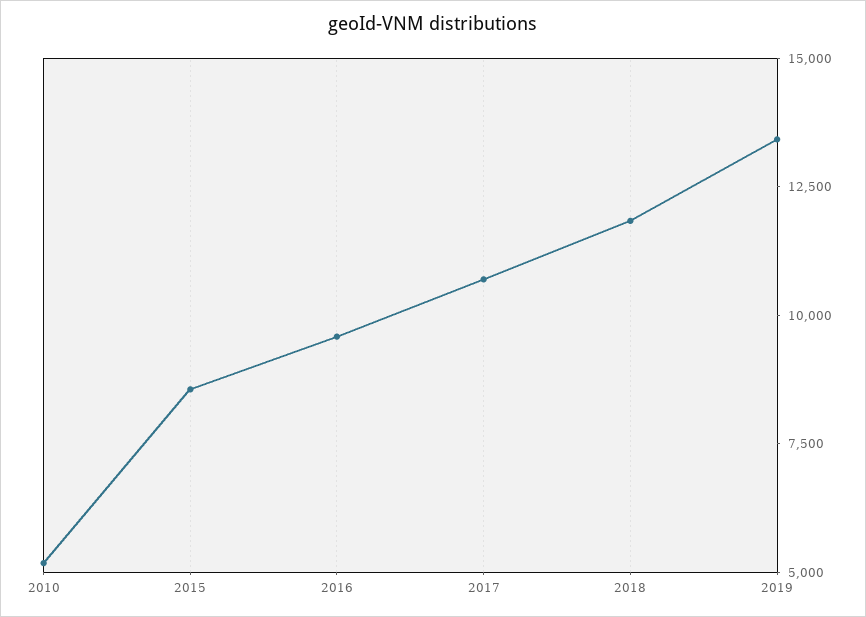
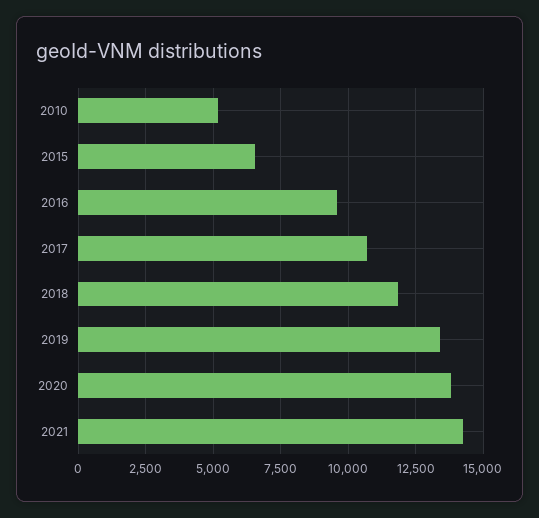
2015: 8500 -> 6500
2020: none -> 13750
2021: none -> 14250

